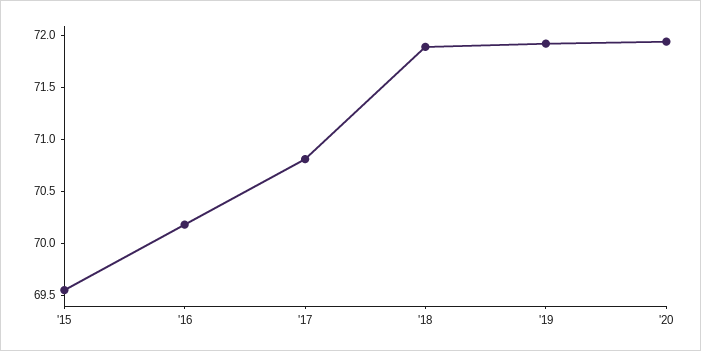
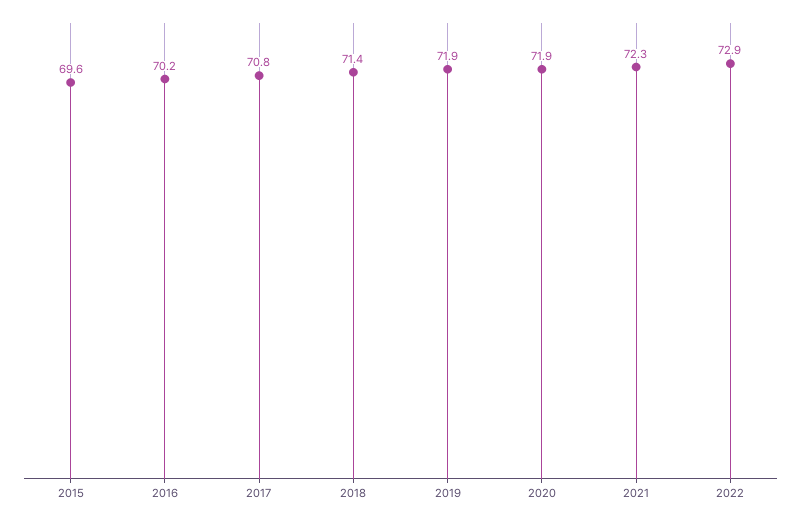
'18: 71.9 -> 71.4
2021: none -> 72.3
2022: none -> 72.9

